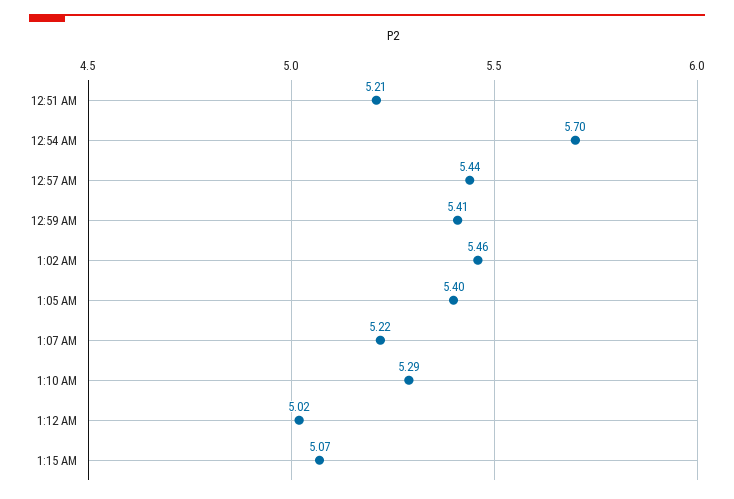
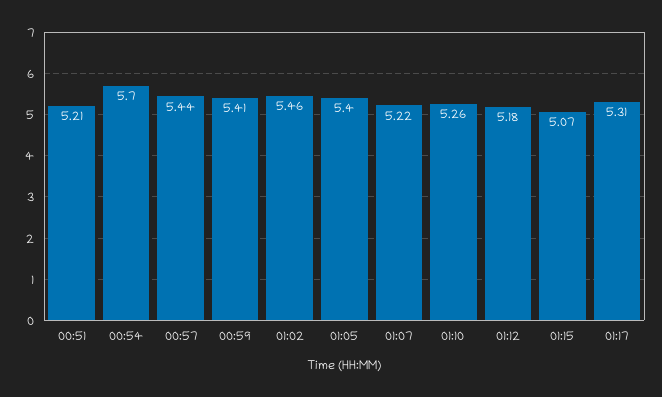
1:10 AM: 5.29 -> 5.26
1:12 AM: 5.02 -> 5.18
01:17: none -> 5.31

